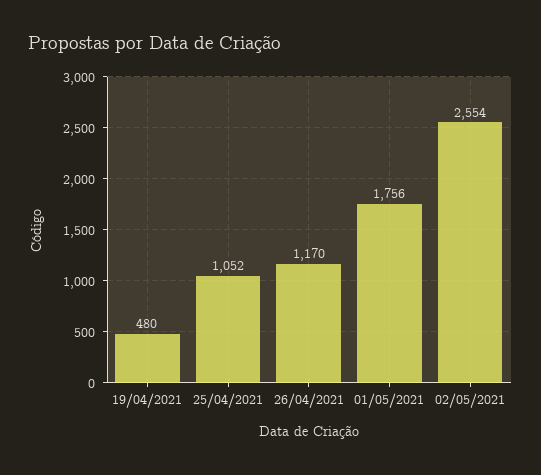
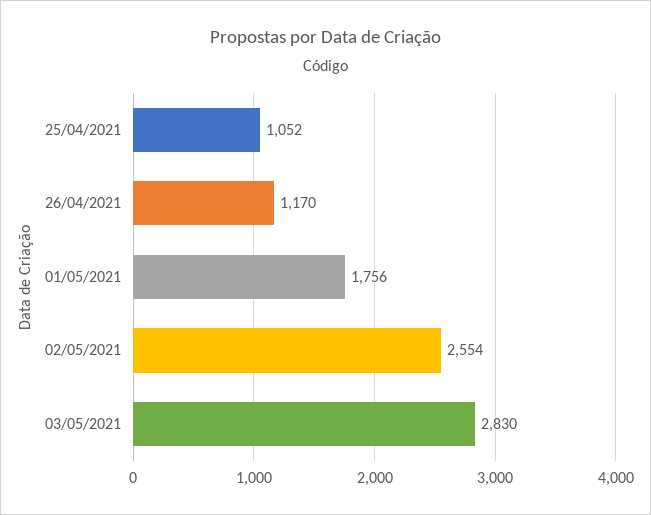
19/04/2021: 480 -> none
03/05/2021: none -> 2830

